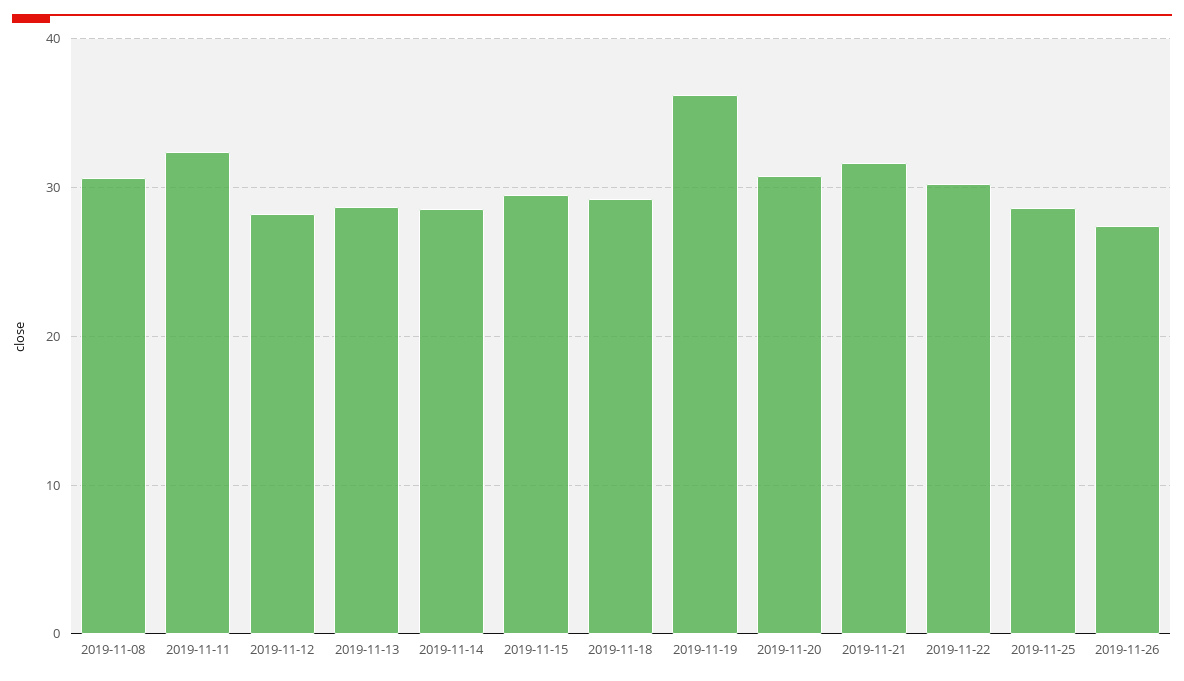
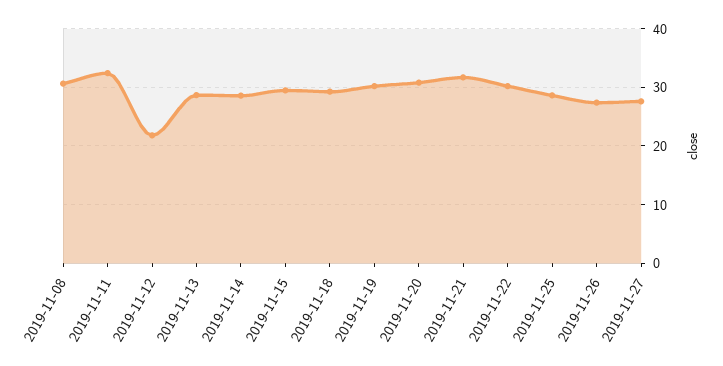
2019-11-12: 28 -> 22
2019-11-19: 36 -> 30
2019-11-27: none -> 28

